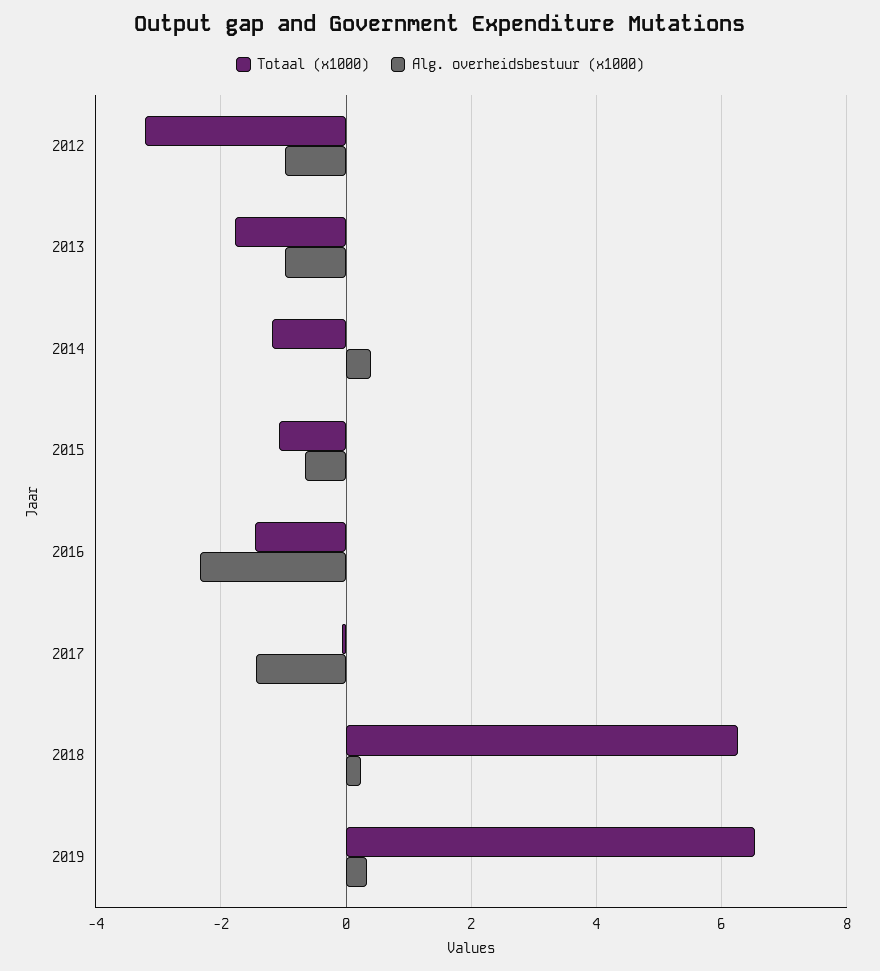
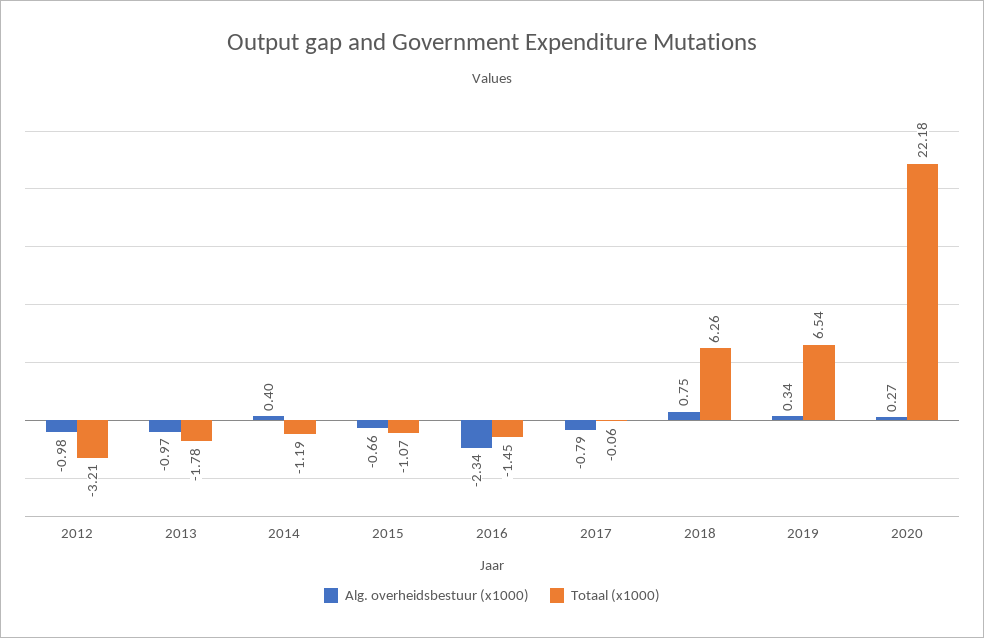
Alg. overheidsbestuur (x1000), 2017: -1.4 -> -0.79
Alg. overheidsbestuur (x1000), 2018: 0.2 -> 0.75
Alg. overheidsbestuur (x1000), 2020: none -> 0.27
Totaal (x1000), 2020: none -> 22.18

